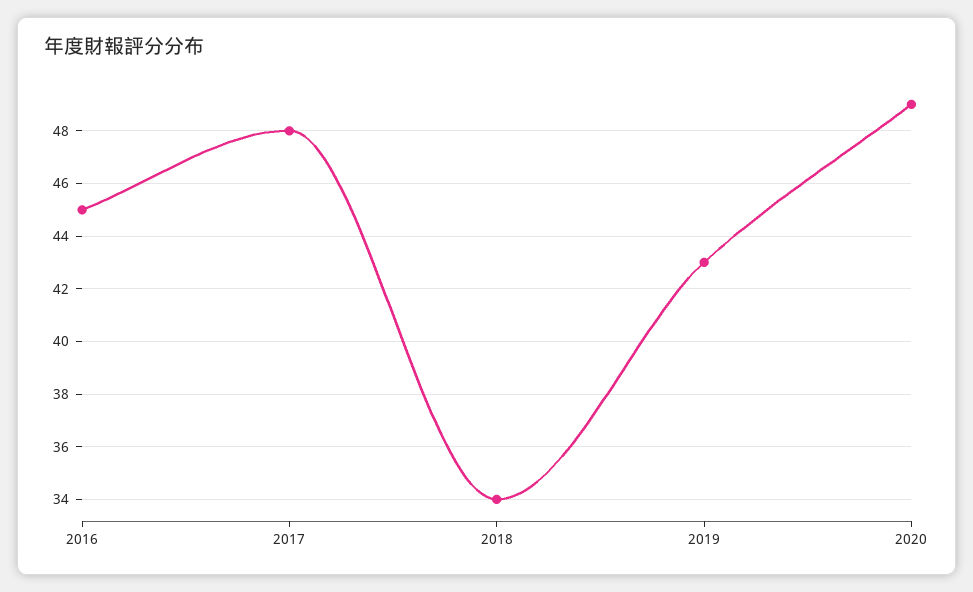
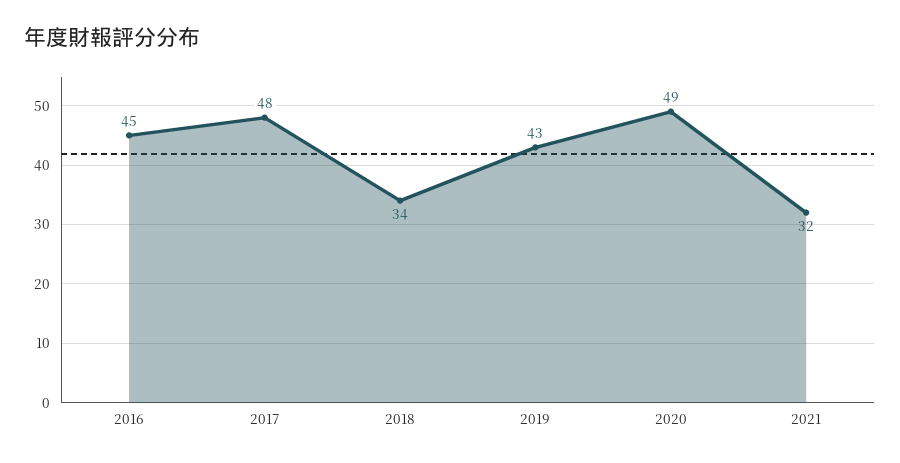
2021: none -> 32

